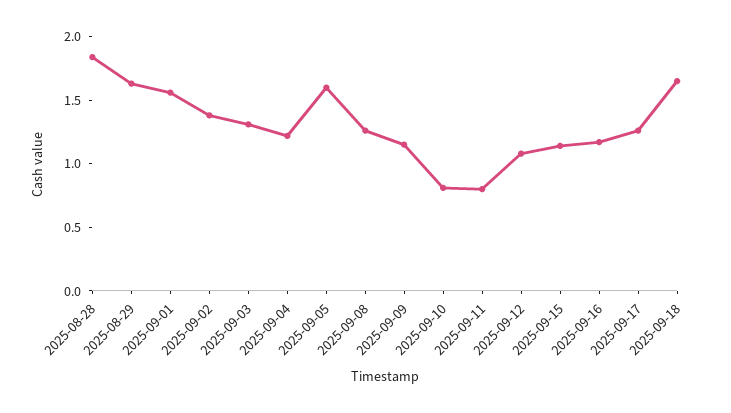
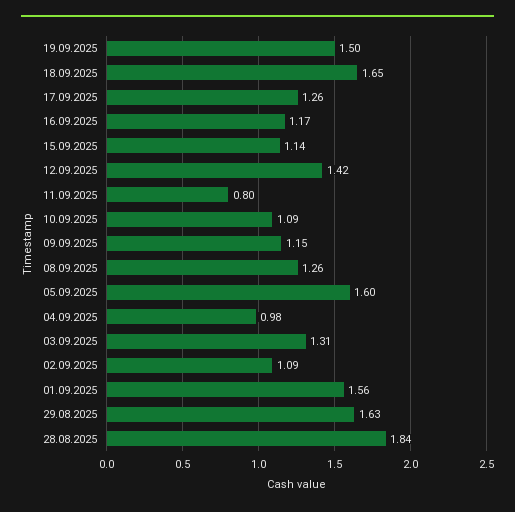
2025-09-02: 1.4 -> 1.09
2025-09-04: 1.2 -> 0.98
2025-09-10: 0.8 -> 1.09
2025-09-12: 1.1 -> 1.42
19.09.2025: none -> 1.5

